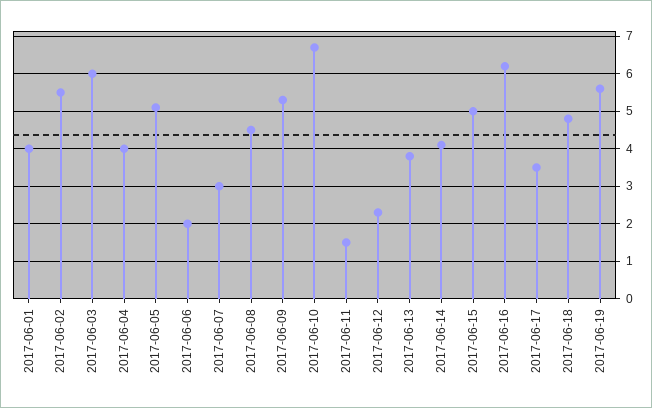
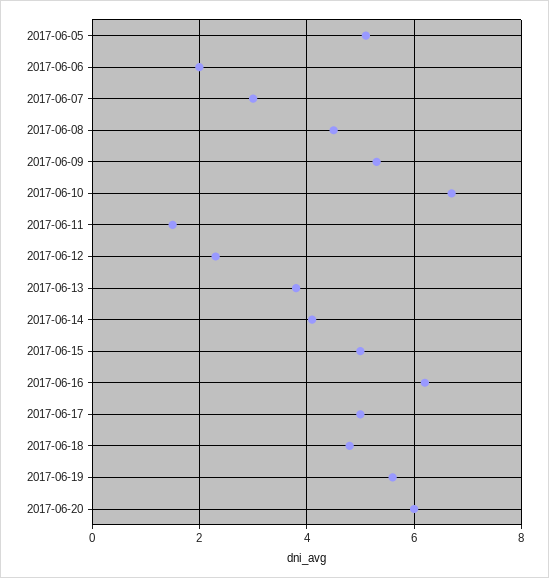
2017-06-01: 4 -> none
2017-06-02: 5.5 -> none
2017-06-03: 6 -> none
2017-06-04: 4 -> none
2017-06-17: 3.5 -> 5
2017-06-20: none -> 6

